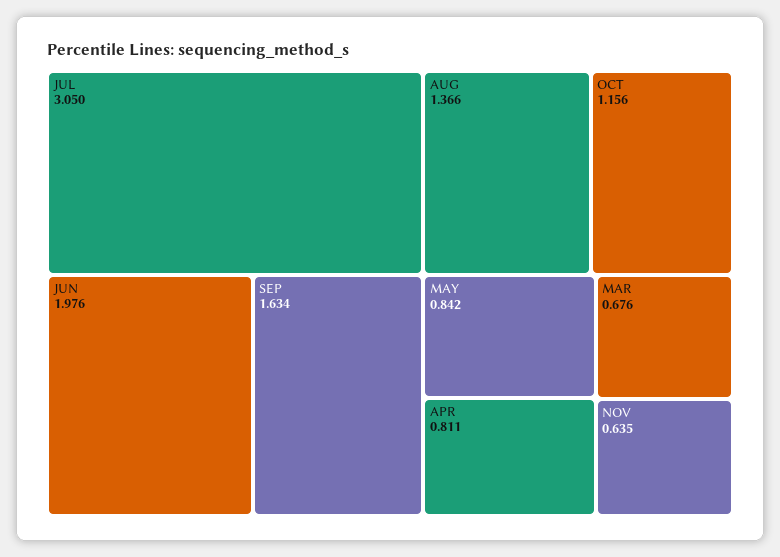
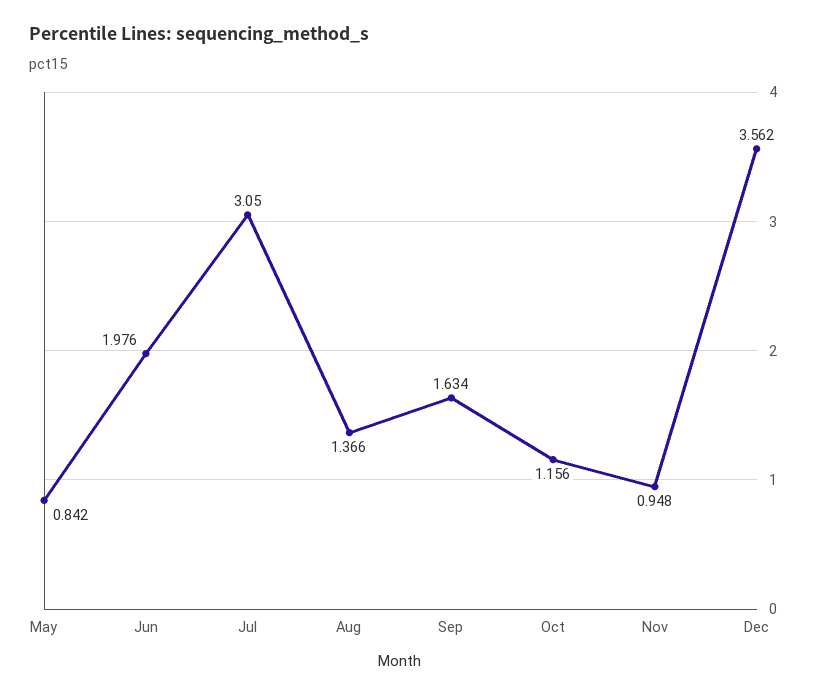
APR: 0.811 -> none
MAR: 0.676 -> none
NOV: 0.635 -> 0.948
Dec: none -> 3.562

